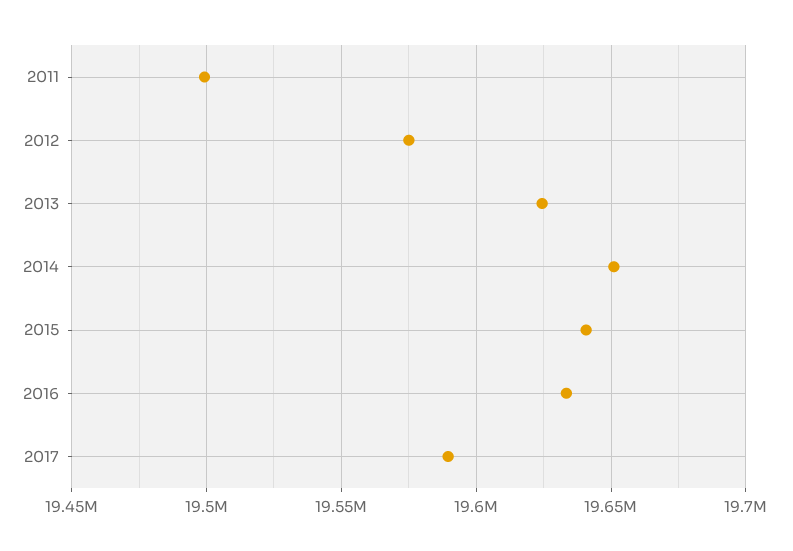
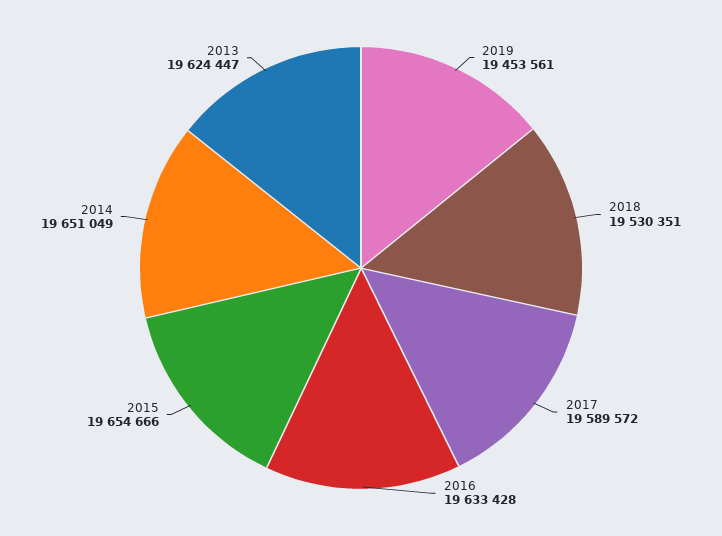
2011: 19500000 -> none
2012: 19575000 -> none
2015: 19640000 -> 19654666
2019: none -> 19453561
2018: none -> 19530351

